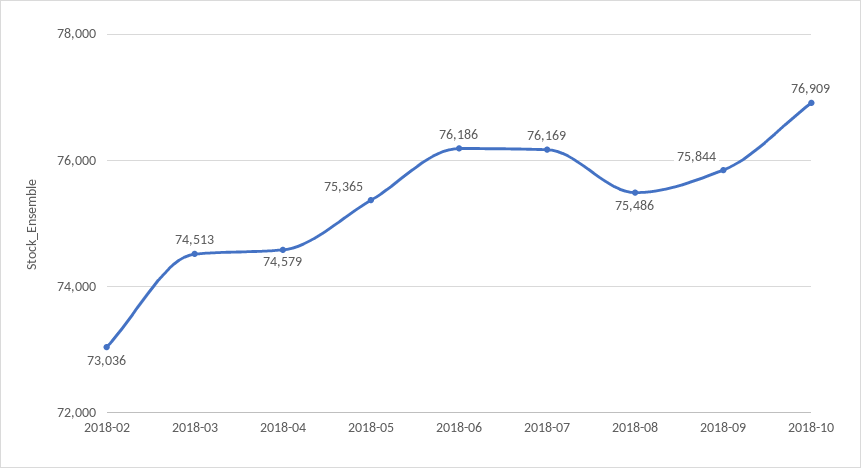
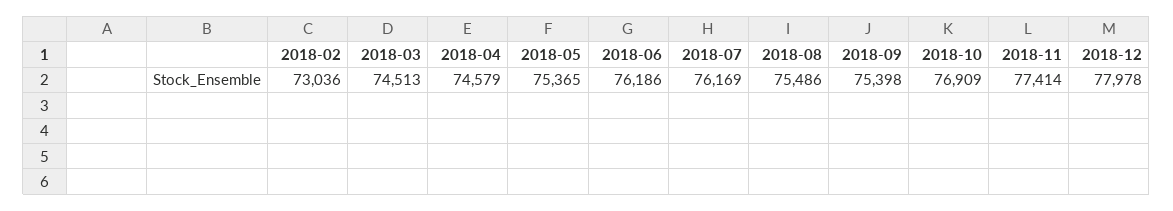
2018-09: 75844 -> 75398
2018-11: none -> 77414
2018-12: none -> 77978

